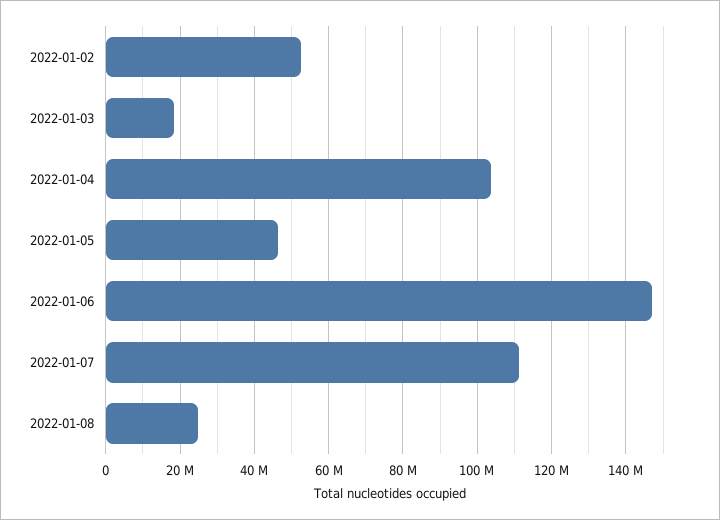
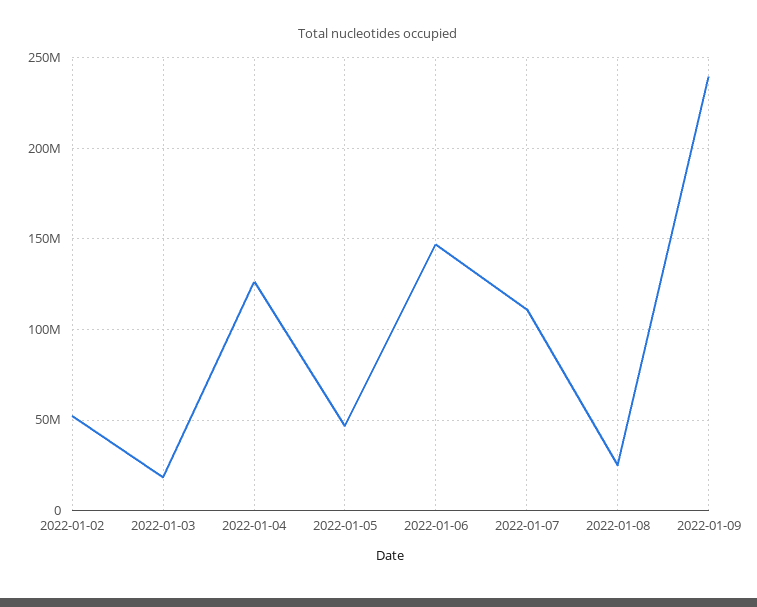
2022-01-04: 104000000 -> 125000000
2022-01-09: none -> 240000000

